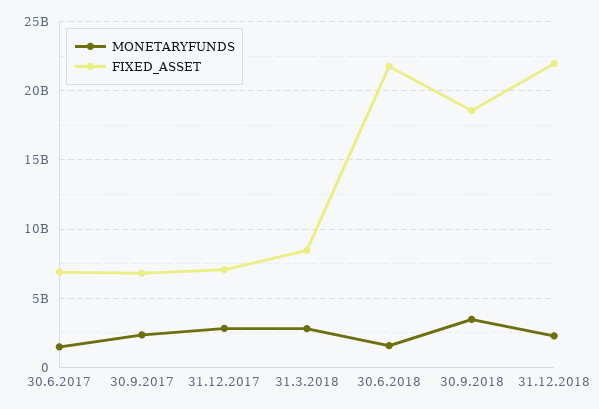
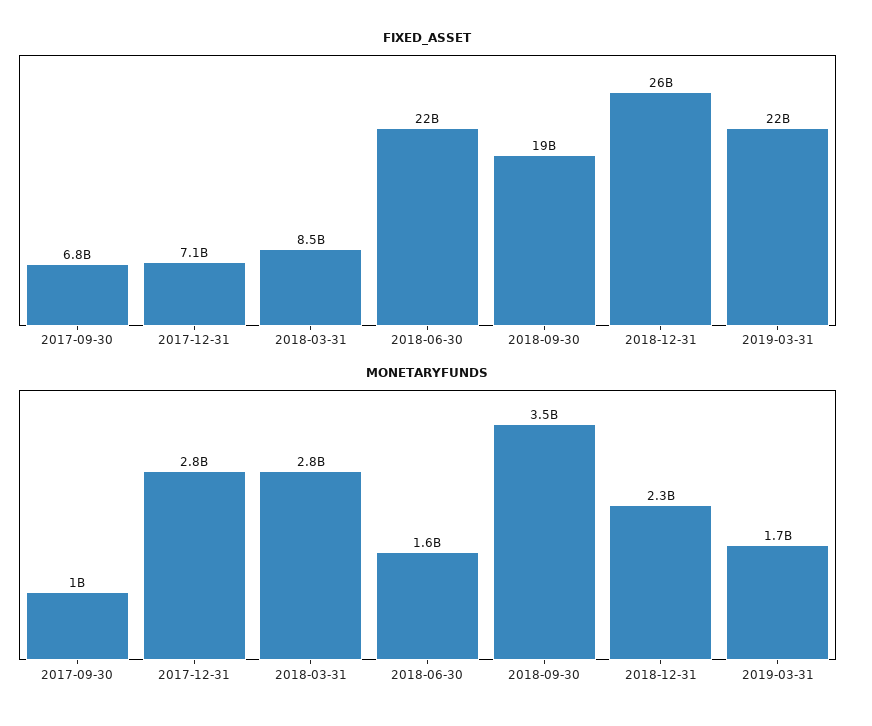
MONETARYFUNDS, 30.6.2017: 1500000000 -> none
FIXED_ASSET, 30.6.2017: 7000000000 -> none
MONETARYFUNDS, 30.9.2017: 2500000000 -> 1000000000
FIXED_ASSET, 31.12.2018: 22000000000 -> 26000000000
FIXED_ASSET, 2019-03-31: none -> 22000000000
MONETARYFUNDS, 2019-03-31: none -> 1700000000

